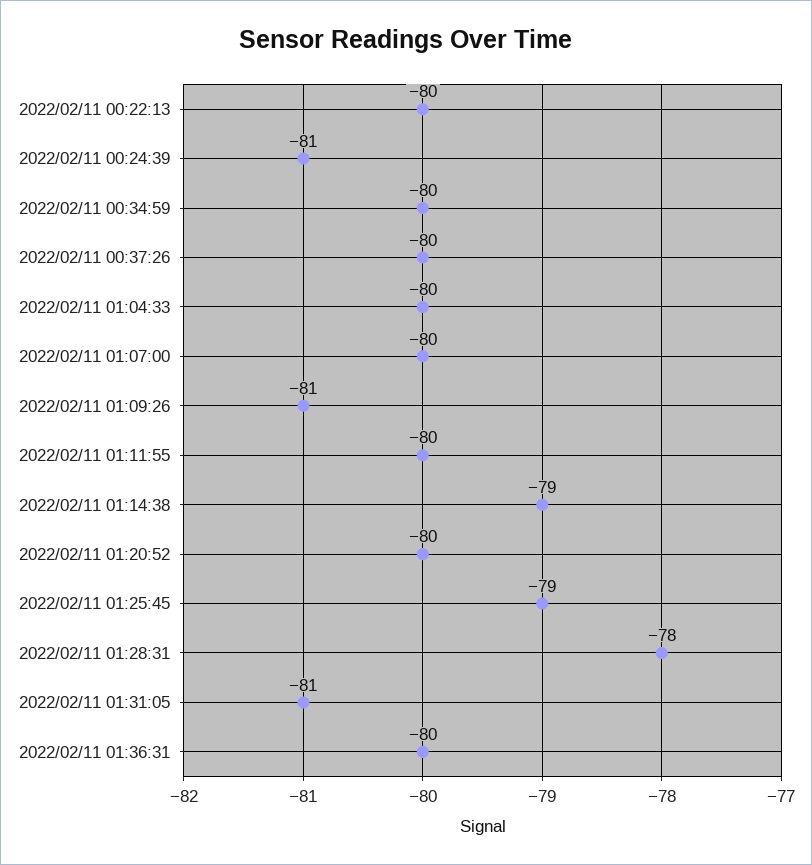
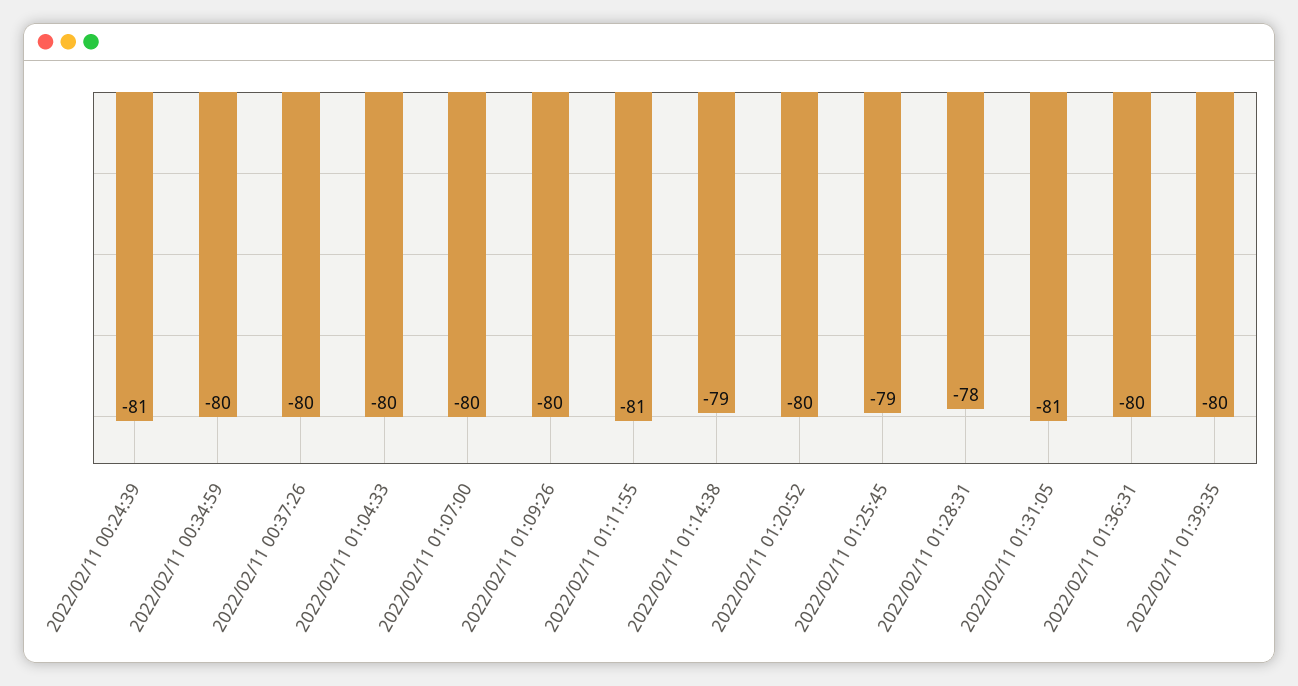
2022/02/11 00:22:13: -80 -> none
2022/02/11 01:09:26: -81 -> -80
2022/02/11 01:11:55: -80 -> -81
2022/02/11 01:39:35: none -> -80

